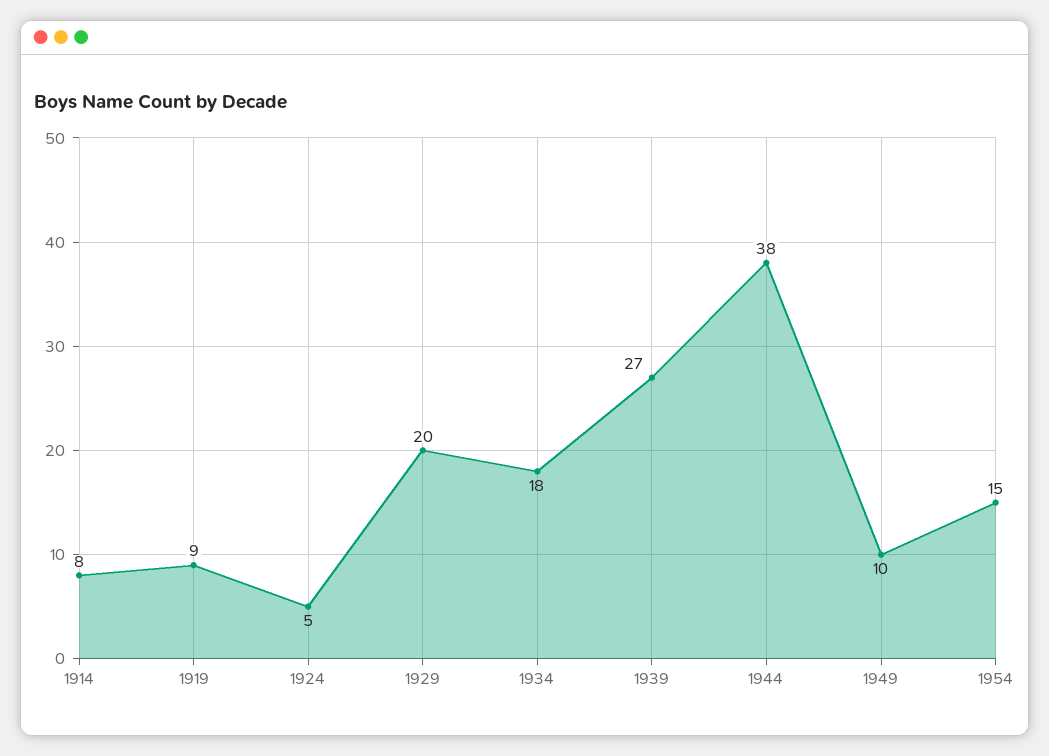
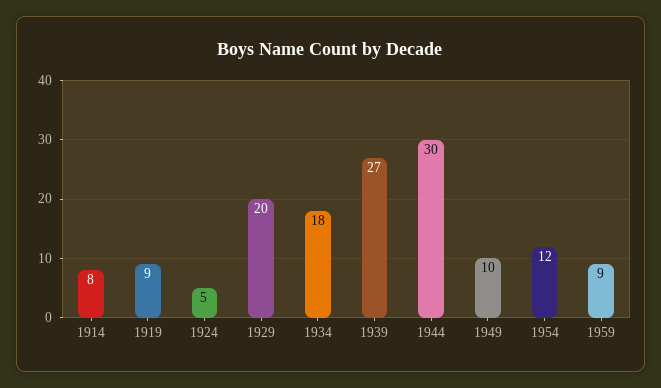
1944: 38 -> 30
1954: 15 -> 12
1959: none -> 9

